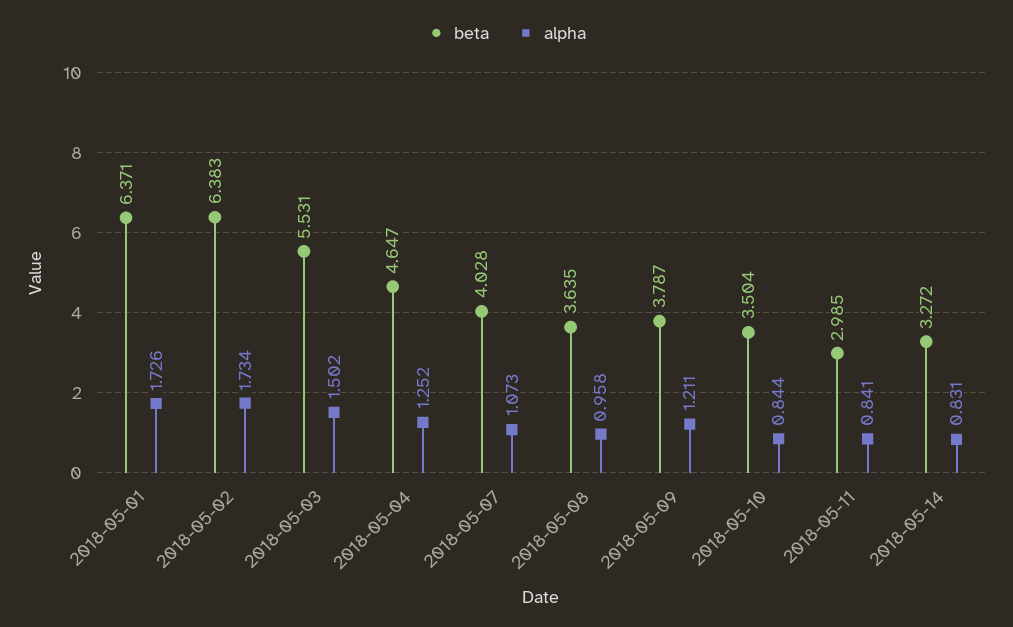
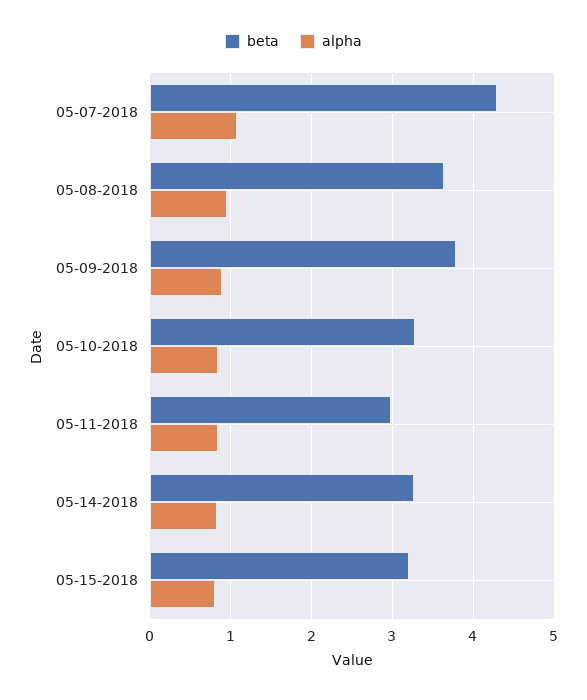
beta, 2018-05-01: 6.371 -> none
alpha, 2018-05-01: 1.726 -> none
beta, 2018-05-02: 6.383 -> none
alpha, 2018-05-02: 1.734 -> none
beta, 2018-05-03: 5.531 -> none
alpha, 2018-05-03: 1.502 -> none
beta, 2018-05-04: 4.647 -> none
alpha, 2018-05-04: 1.252 -> none
beta, 2018-05-07: 4.028 -> 4.3
alpha, 2018-05-09: 1.211 -> 0.9
beta, 2018-05-10: 3.504 -> 3.3
beta, 05-15-2018: none -> 3.2
alpha, 05-15-2018: none -> 0.8

